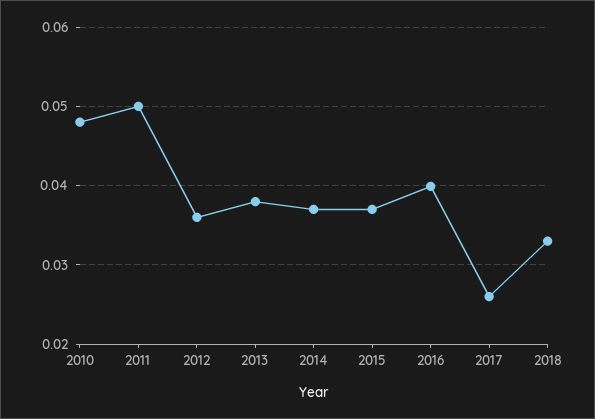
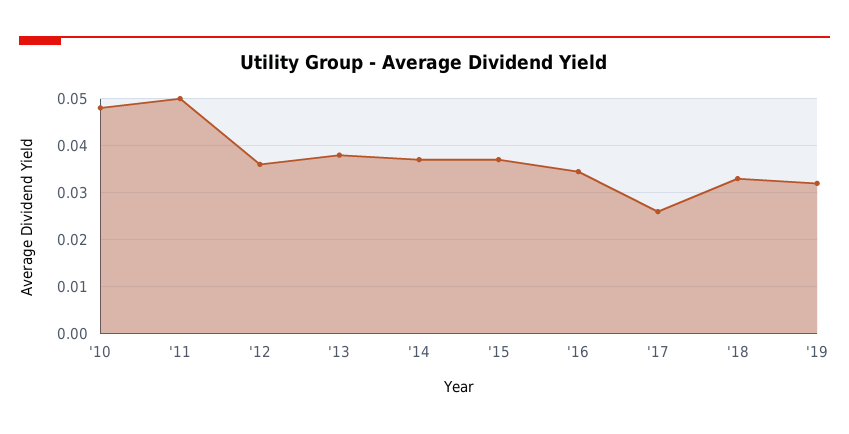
2016: 0.04 -> 0.034
'19: none -> 0.032

